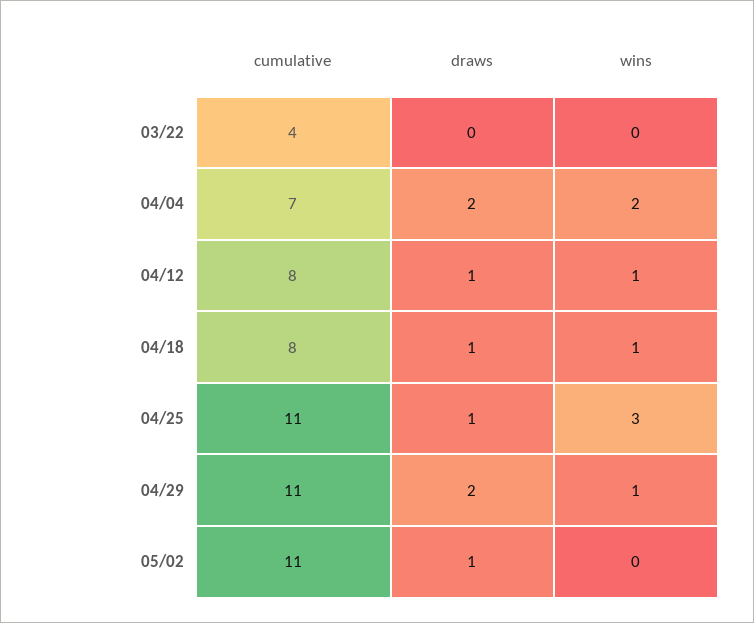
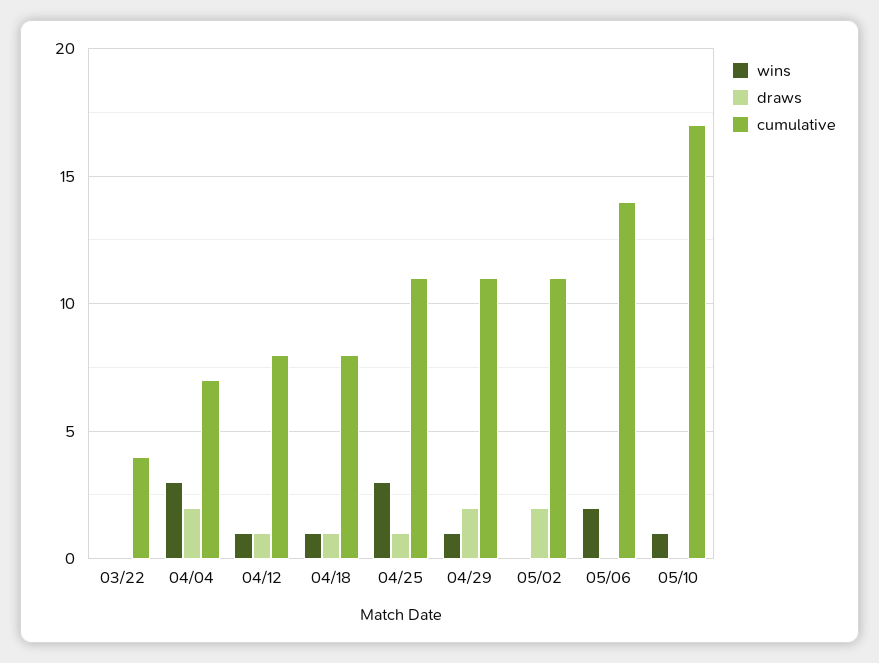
wins, 04/04: 2 -> 3
draws, 05/02: 1 -> 2
wins, 05/06: none -> 2
draws, 05/06: none -> 0
cumulative, 05/06: none -> 14
wins, 05/10: none -> 1
draws, 05/10: none -> 0
cumulative, 05/10: none -> 17

